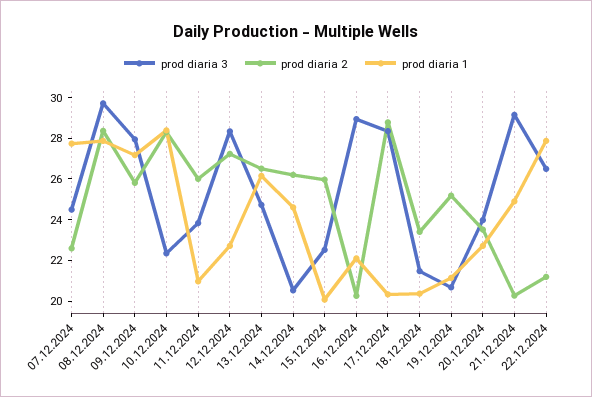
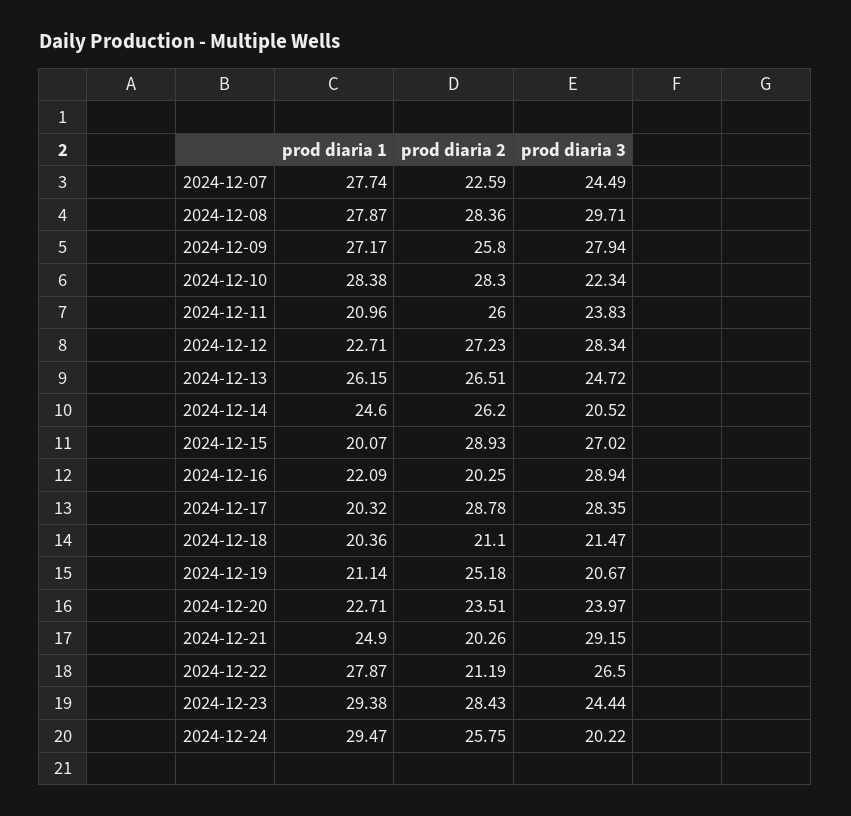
prod diaria 3, 15.12.2024: 22.5 -> 27.02
prod diaria 2, 15.12.2024: 26 -> 28.93
prod diaria 2, 18.12.2024: 23.5 -> 21.1
prod diaria 1, 2024-12-23: none -> 29.38
prod diaria 2, 2024-12-23: none -> 28.43
prod diaria 3, 2024-12-23: none -> 24.44
prod diaria 1, 2024-12-24: none -> 29.47
prod diaria 2, 2024-12-24: none -> 25.75
prod diaria 3, 2024-12-24: none -> 20.22

